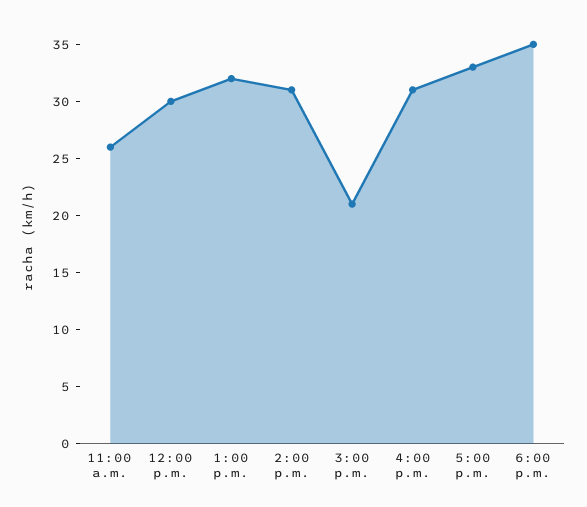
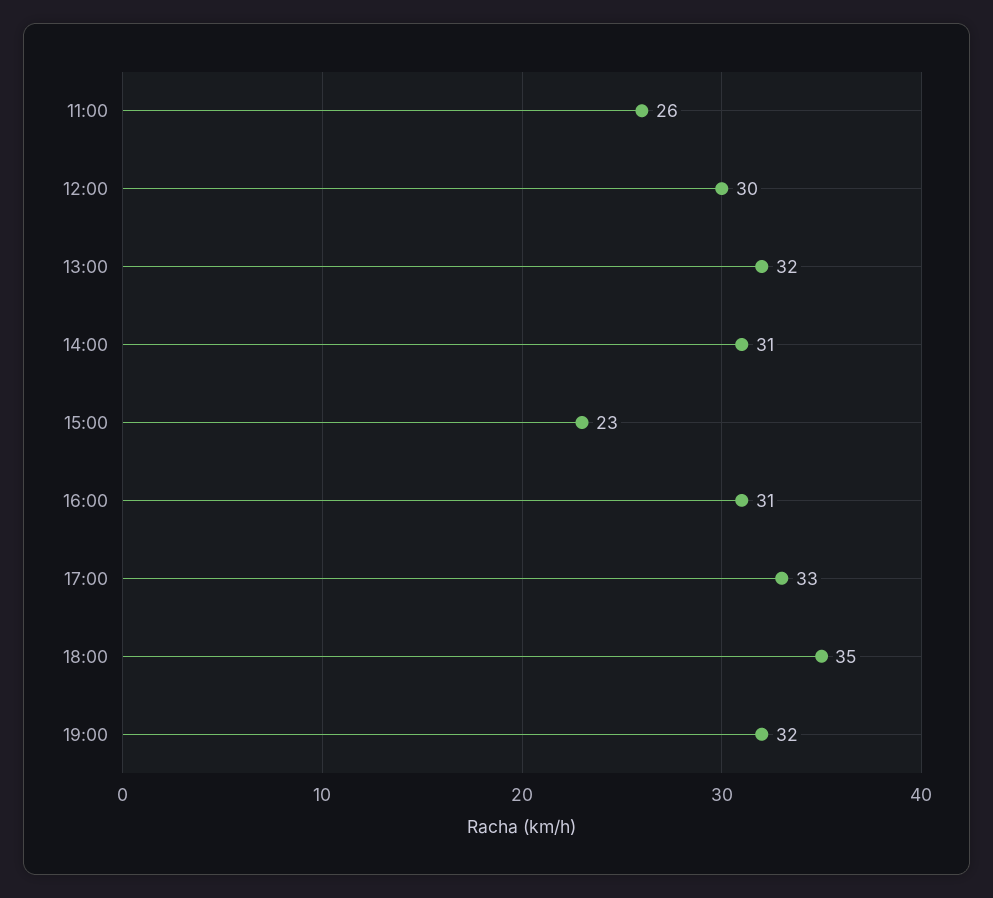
3:00 p.m.: 21 -> 23
19:00: none -> 32

